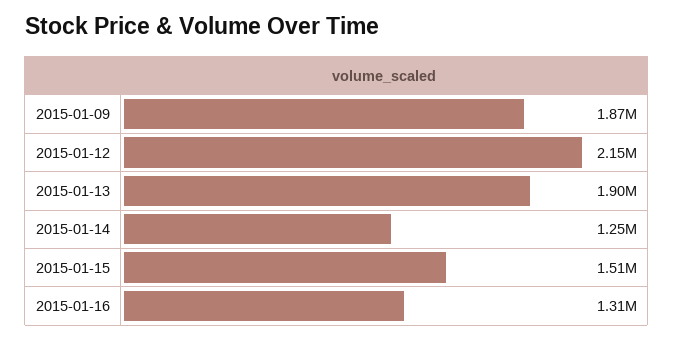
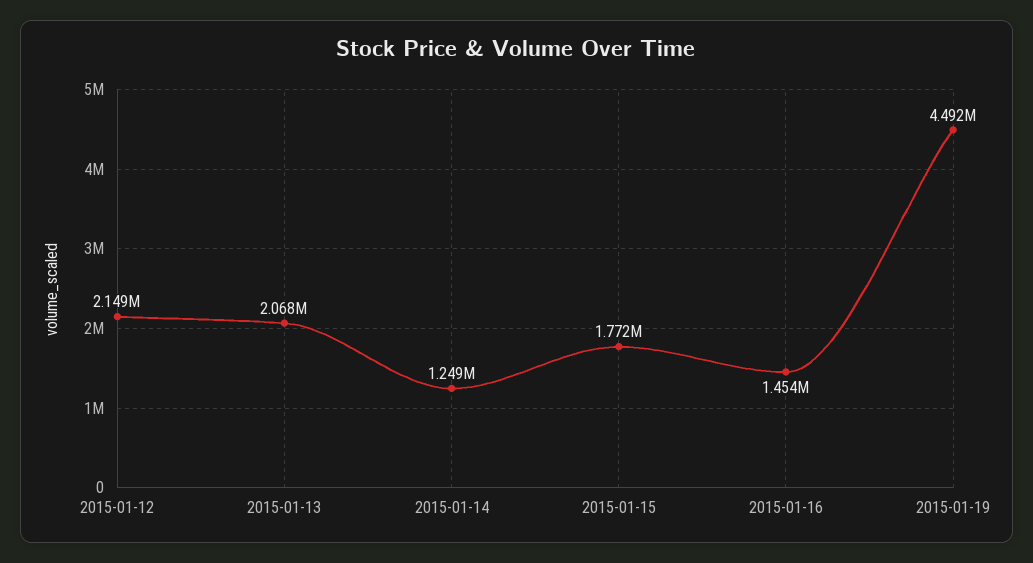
2015-01-09: 1870000 -> none
2015-01-13: 1900000 -> 2068000
2015-01-15: 1510000 -> 1772000
2015-01-16: 1310000 -> 1454000
2015-01-19: none -> 4492000

